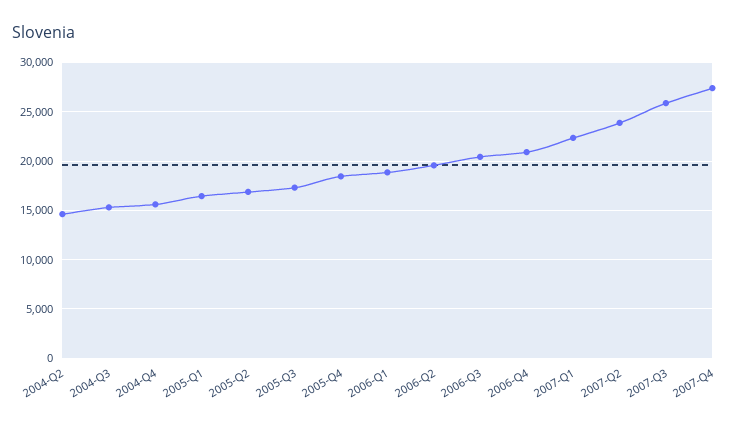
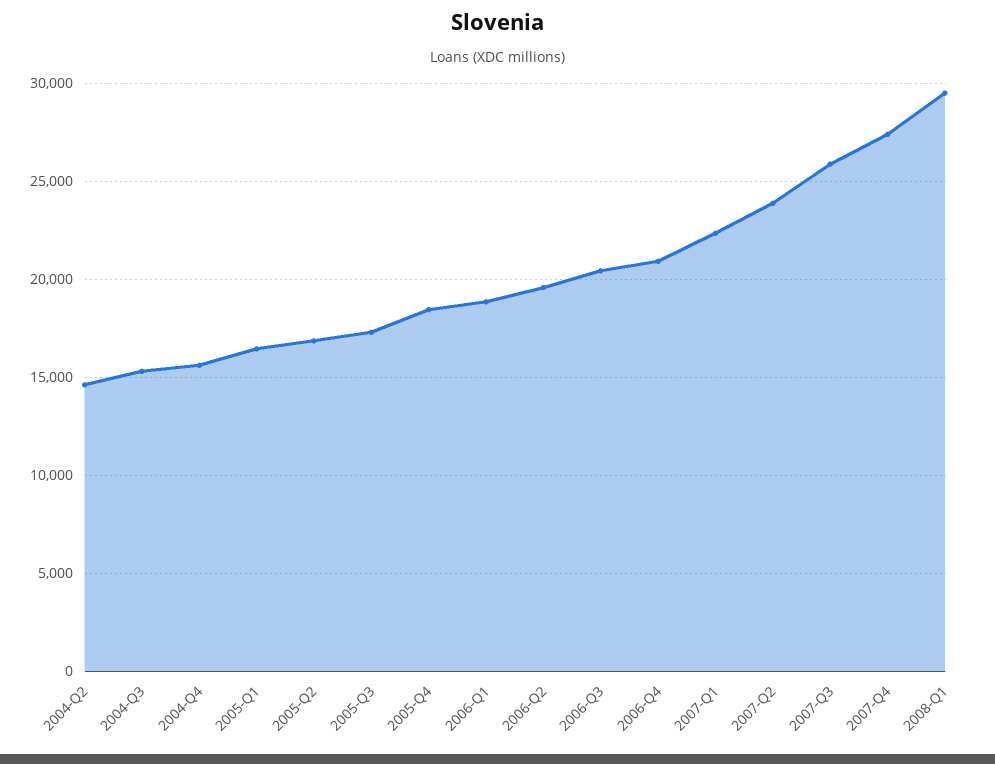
2008-Q1: none -> 29500

